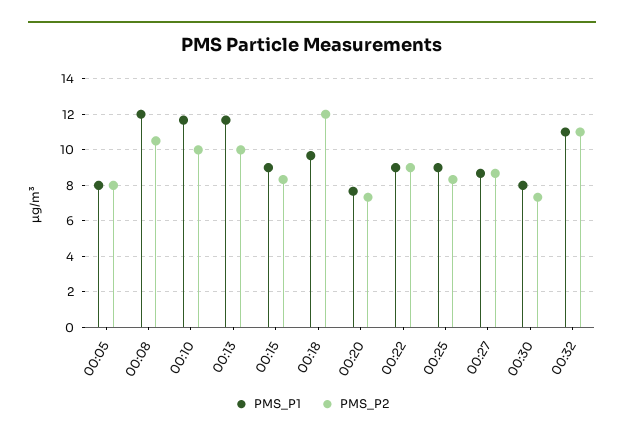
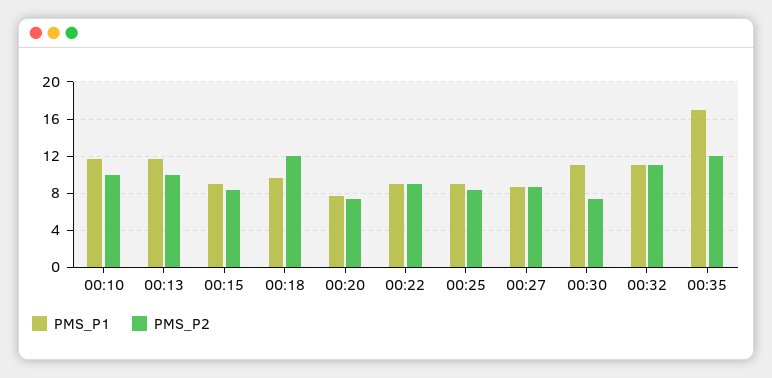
PMS_P1, 00:05: 8 -> none
PMS_P2, 00:05: 8 -> none
PMS_P1, 00:08: 12 -> none
PMS_P2, 00:08: 10.5 -> none
PMS_P1, 00:30: 8 -> 11
PMS_P1, 00:35: none -> 17
PMS_P2, 00:35: none -> 12

